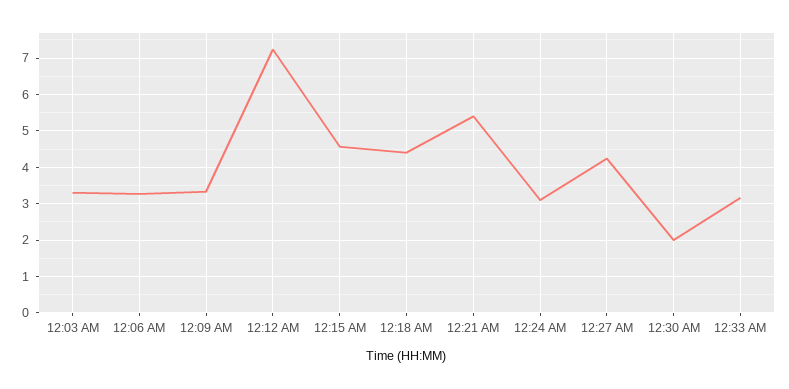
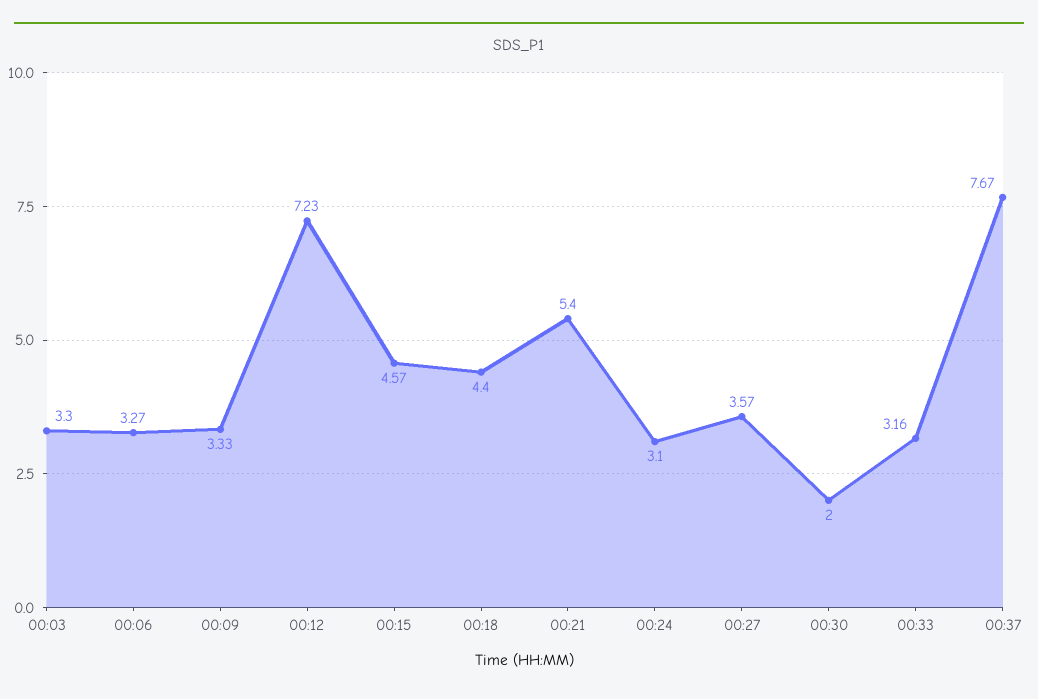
12:27 AM: 4.2 -> 3.57
00:37: none -> 7.67

